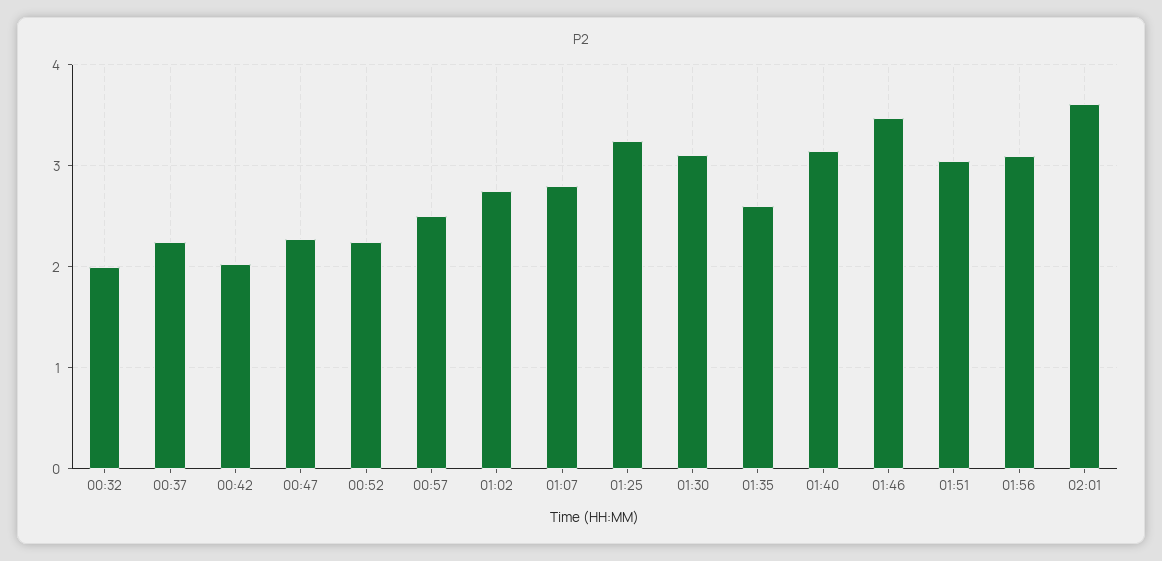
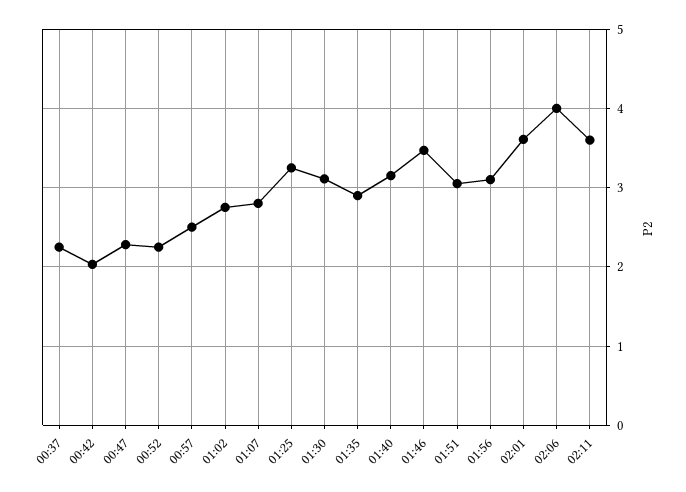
00:32: 2 -> none
01:35: 2.6 -> 2.9
02:06: none -> 4
02:11: none -> 3.6

